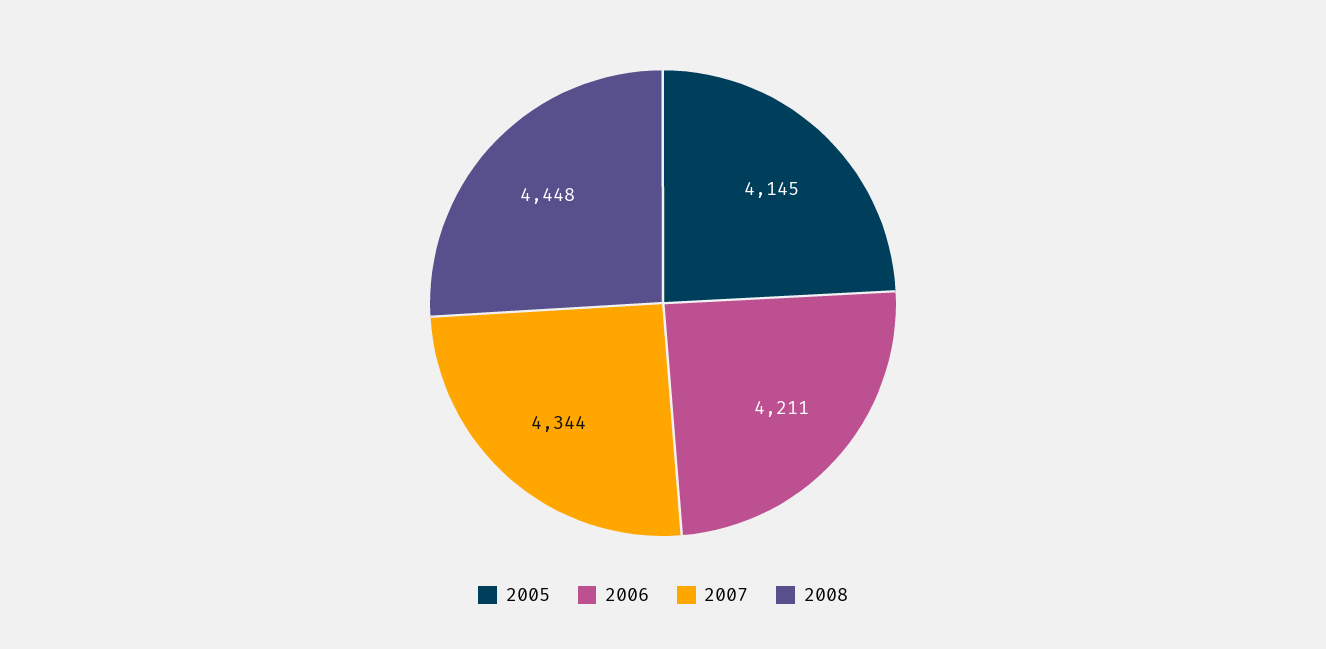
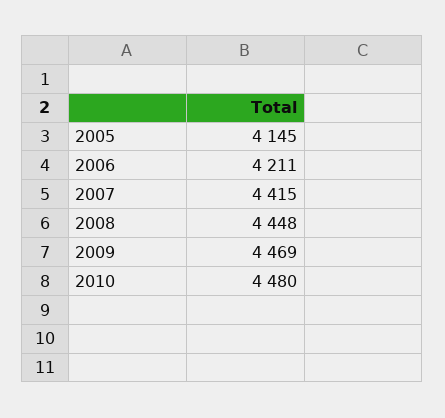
2007: 4344 -> 4415
2009: none -> 4469
2010: none -> 4480

